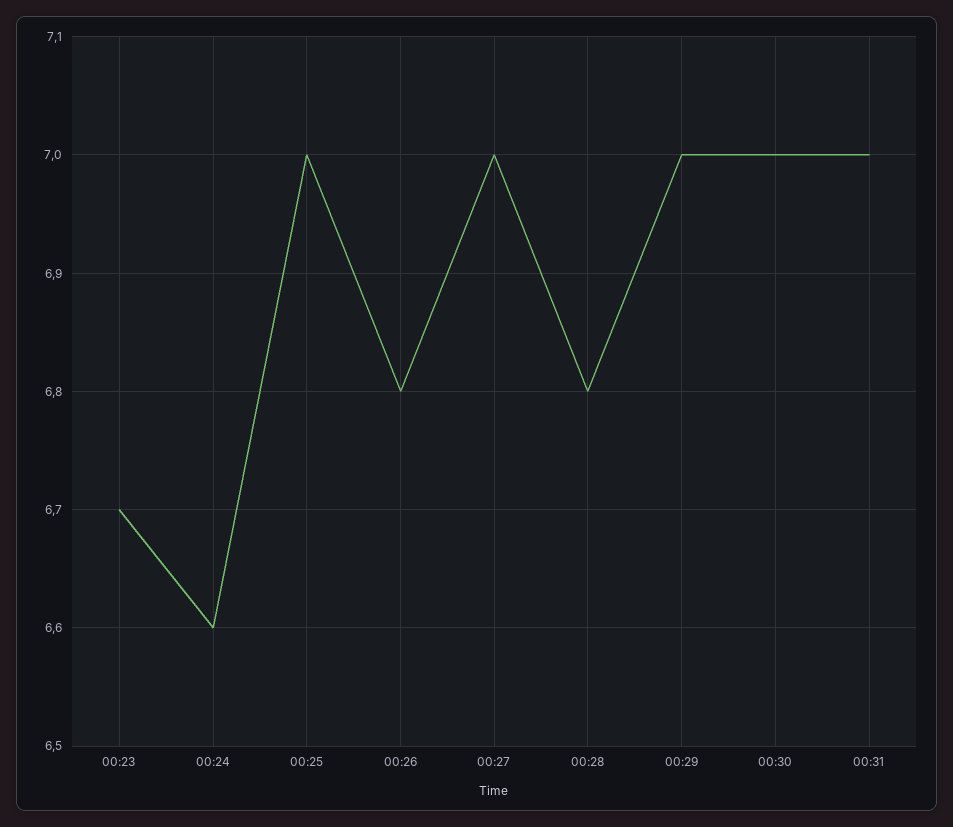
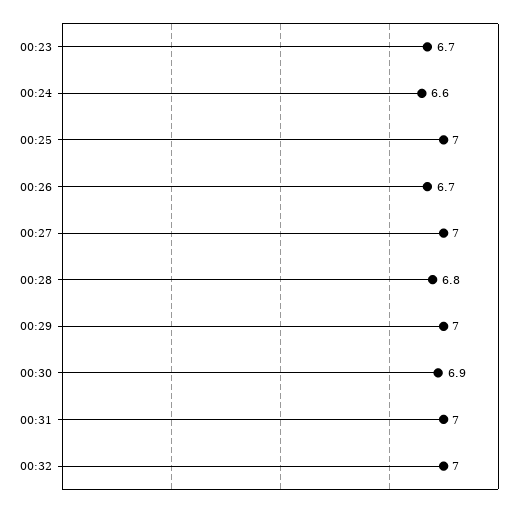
00:26: 6.8 -> 6.7
00:30: 7 -> 6.9
00:32: none -> 7

